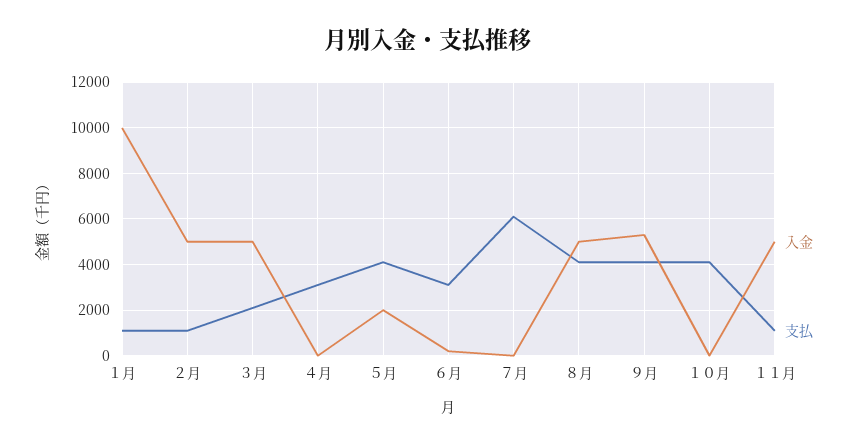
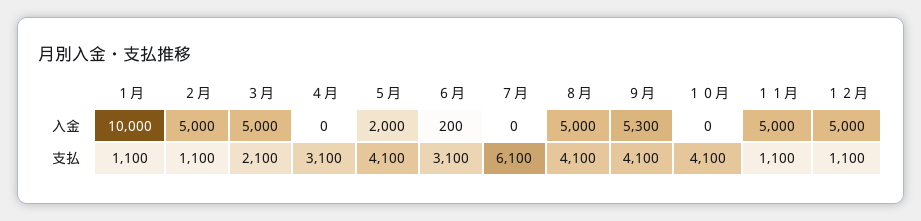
入金, １２月: none -> 5000
支払, １２月: none -> 1100

